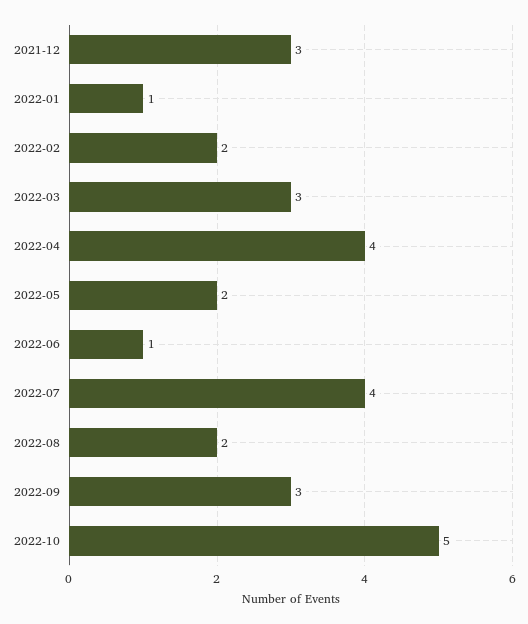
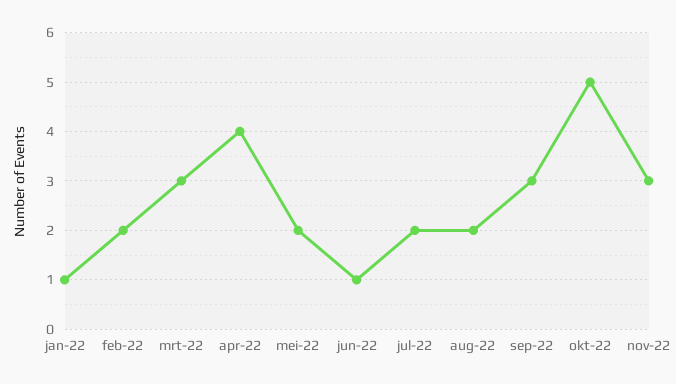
2021-12: 3 -> none
2022-07: 4 -> 2
nov-22: none -> 3

